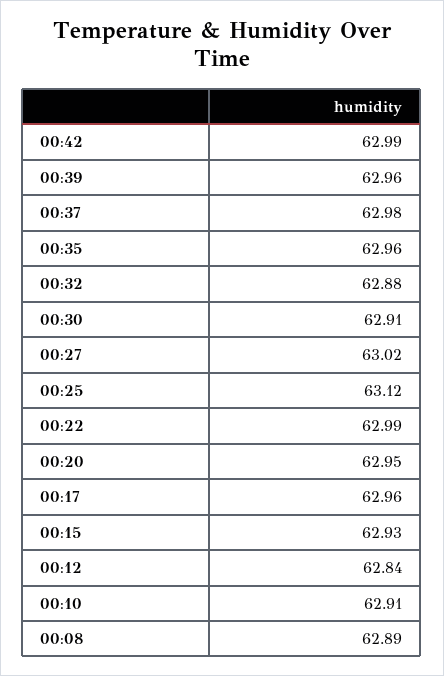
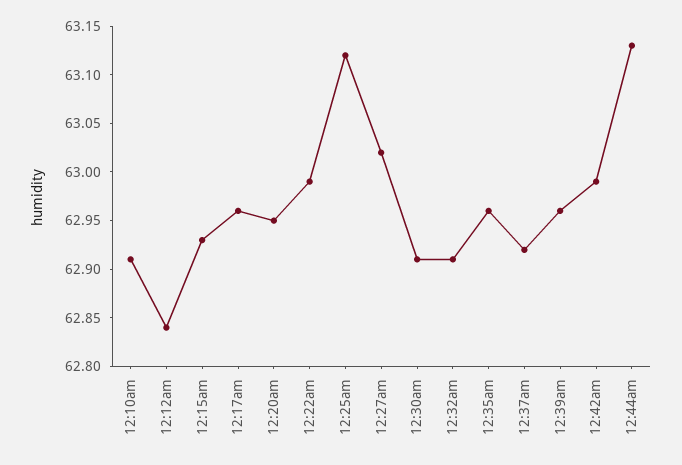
00:37: 62.98 -> 62.92
00:32: 62.88 -> 62.91
00:08: 62.89 -> none
12:44am: none -> 63.13

